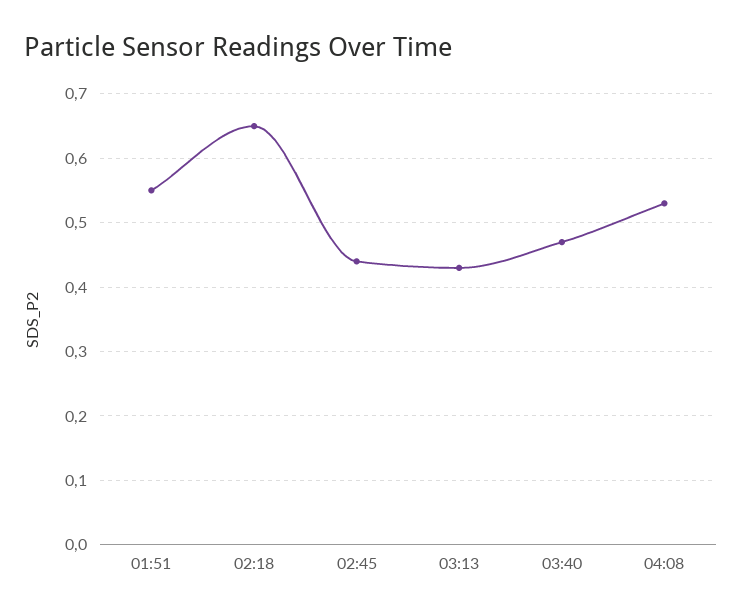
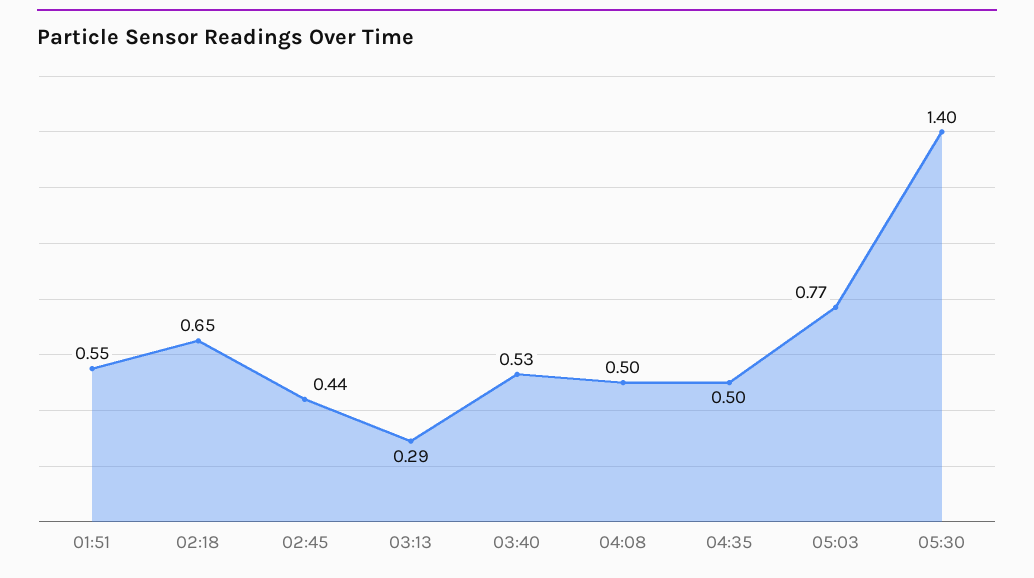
03:13: 0.43 -> 0.29
03:40: 0.47 -> 0.53
04:08: 0.53 -> 0.5
04:35: none -> 0.5
05:03: none -> 0.77
05:30: none -> 1.4

